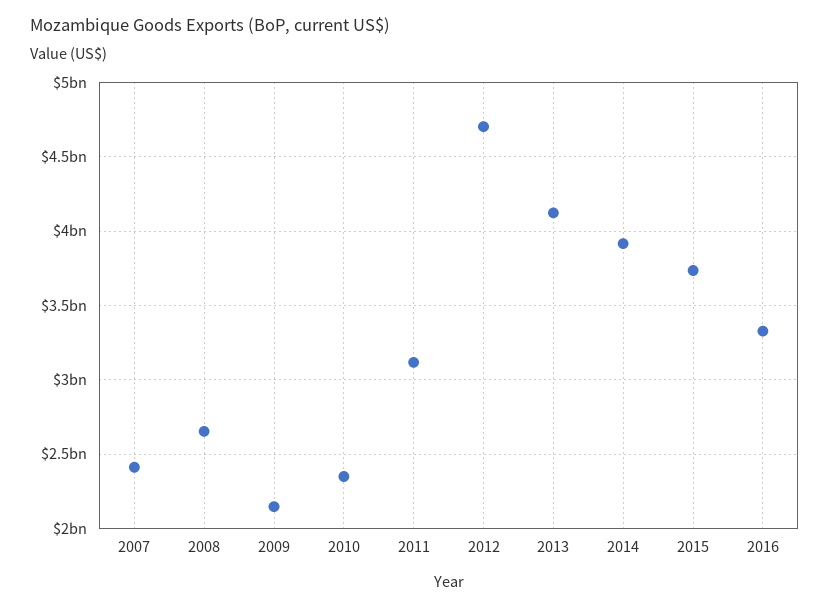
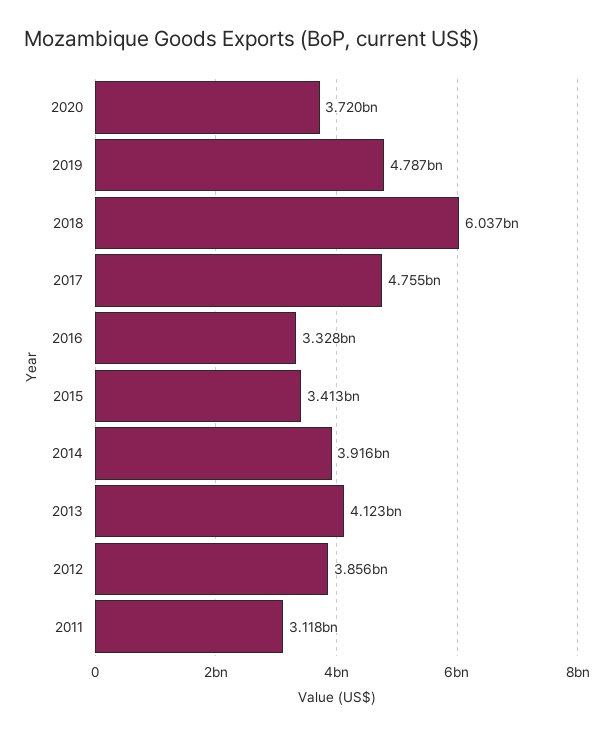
2007: 2400000000 -> none
2008: 2650000000 -> none
2009: 2150000000 -> none
2010: 2350000000 -> none
2012: 4700000000 -> 3856000000
2015: 3750000000 -> 3413000000
2020: none -> 3720000000
2019: none -> 4787000000
2018: none -> 6037000000
2017: none -> 4755000000

